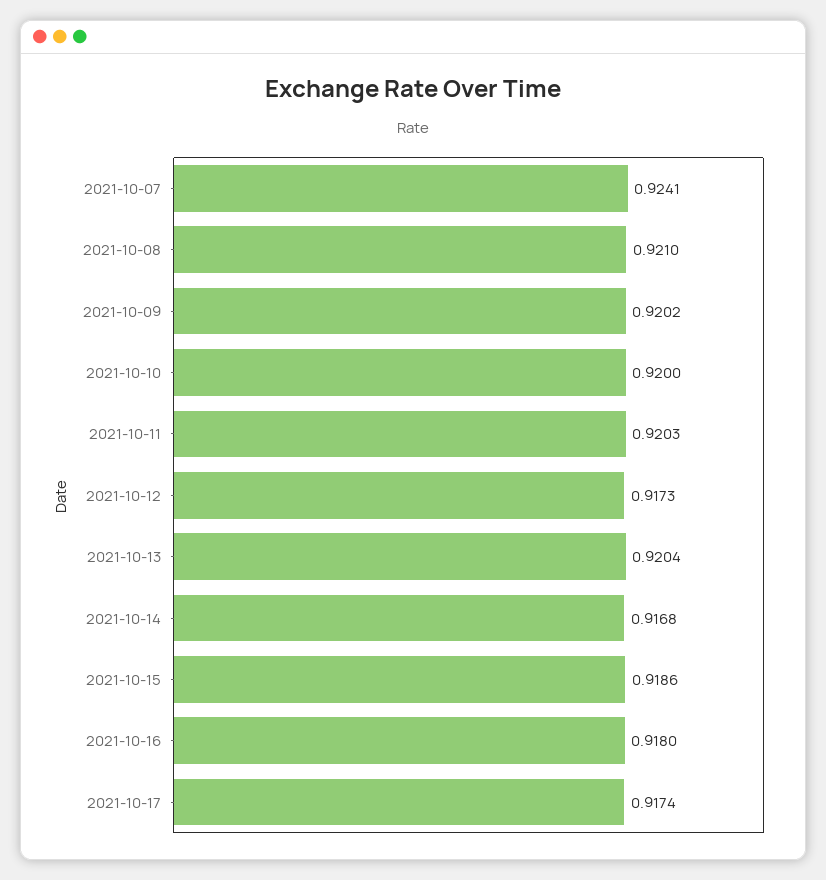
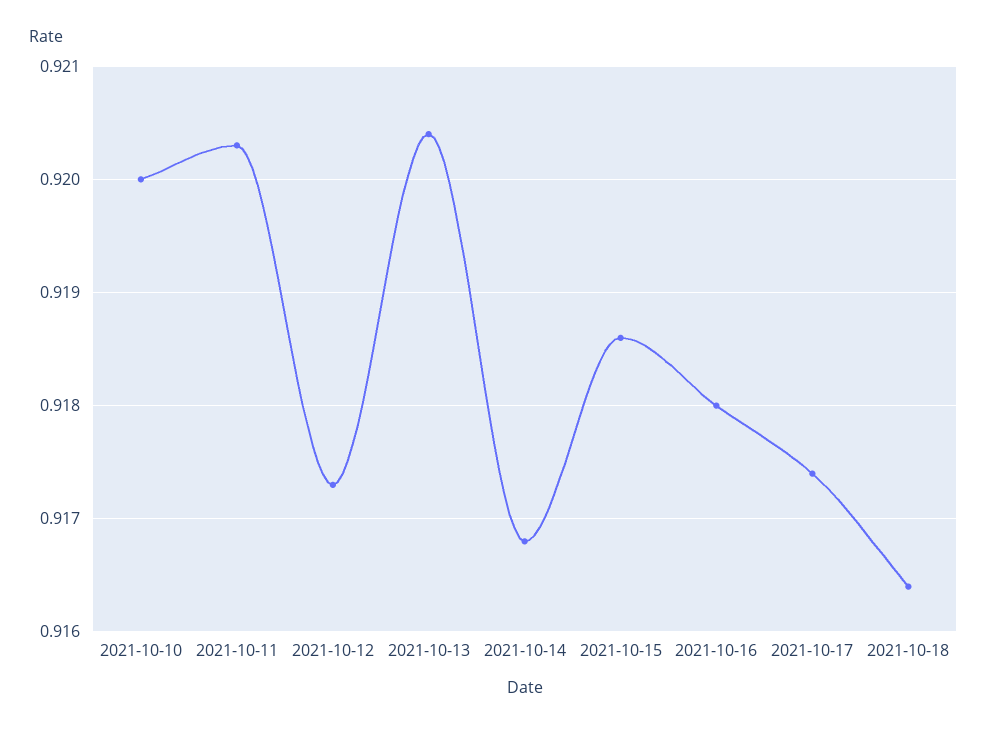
2021-10-07: 0.9241 -> none
2021-10-08: 0.921 -> none
2021-10-09: 0.9202 -> none
2021-10-18: none -> 0.9164

